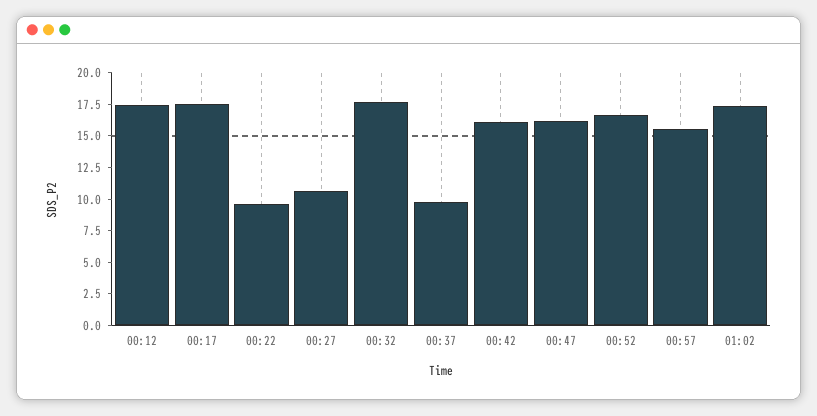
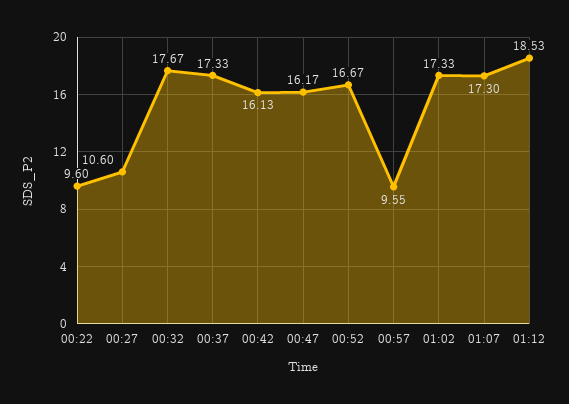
00:12: 17.5 -> none
00:17: 17.5 -> none
00:37: 10 -> 17.33
00:57: 15 -> 9.55
01:07: none -> 17.3
01:12: none -> 18.53

